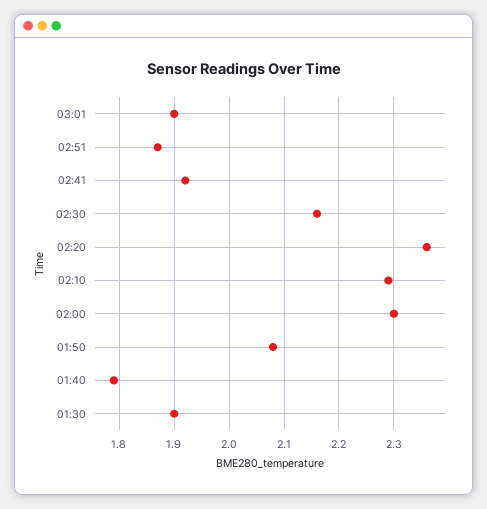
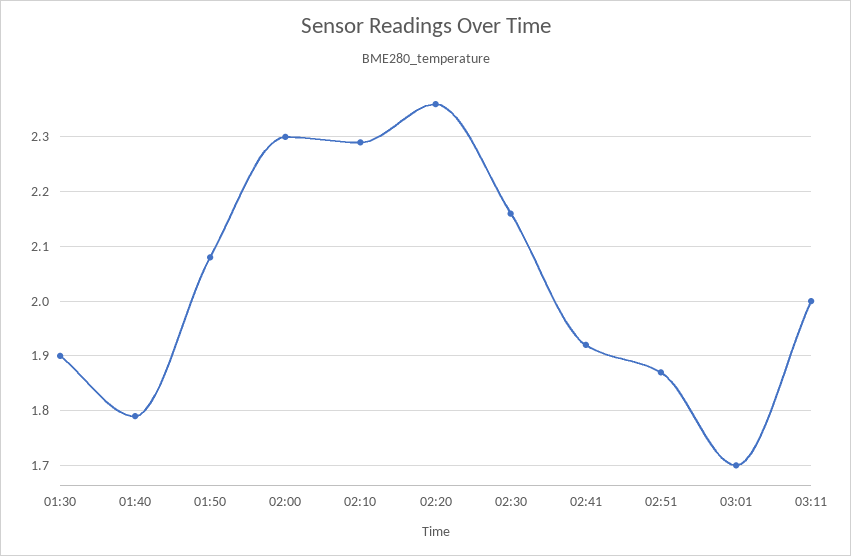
03:01: 1.9 -> 1.7
03:11: none -> 2

